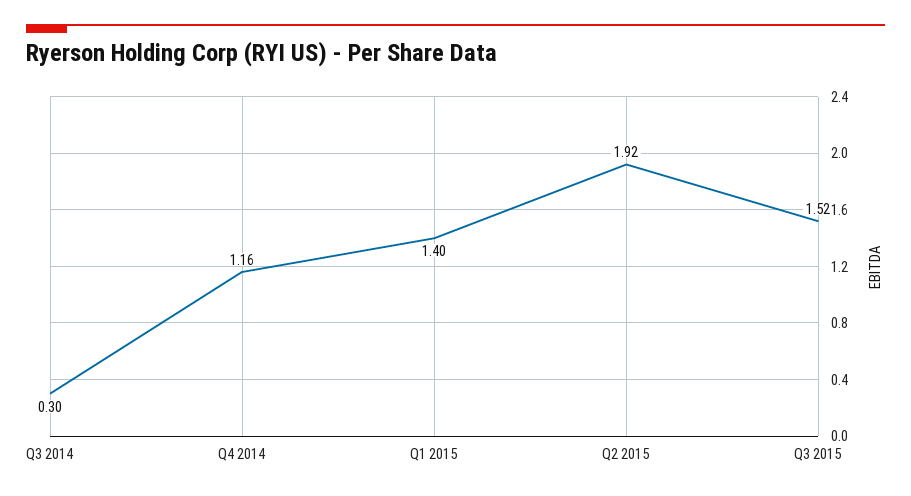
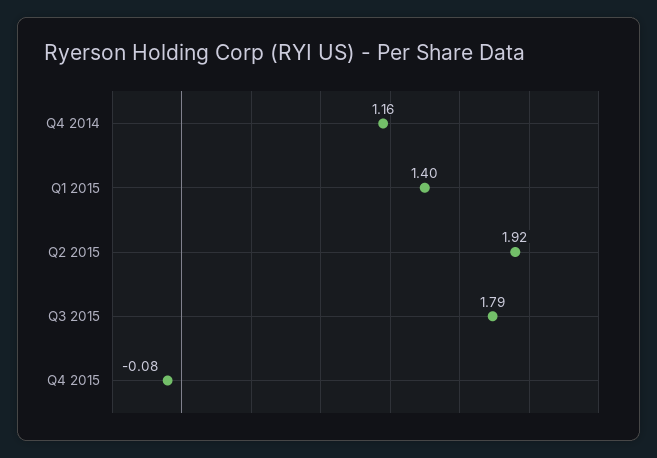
Q3 2014: 0.3 -> none
Q3 2015: 1.52 -> 1.79
Q4 2015: none -> -0.08

